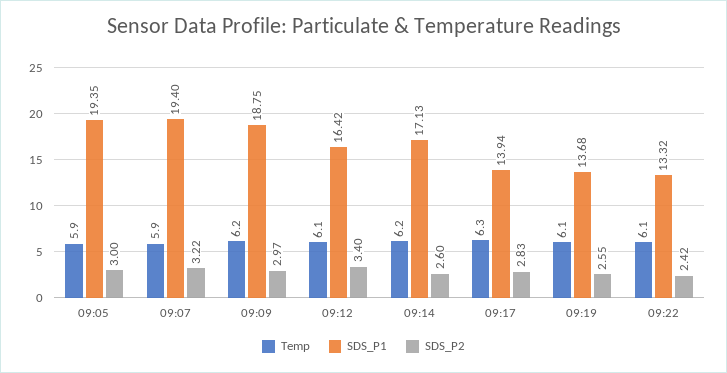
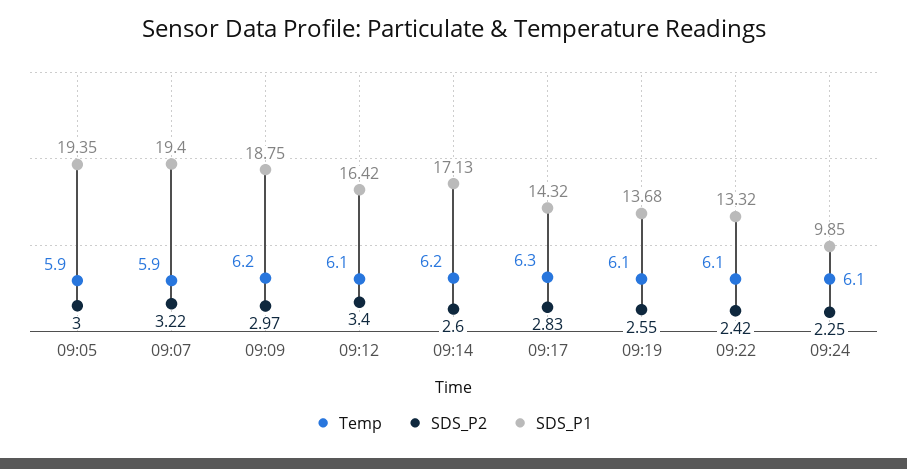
SDS_P1, 09:17: 13.94 -> 14.32
Temp, 09:24: none -> 6.1
SDS_P2, 09:24: none -> 2.25
SDS_P1, 09:24: none -> 9.85

